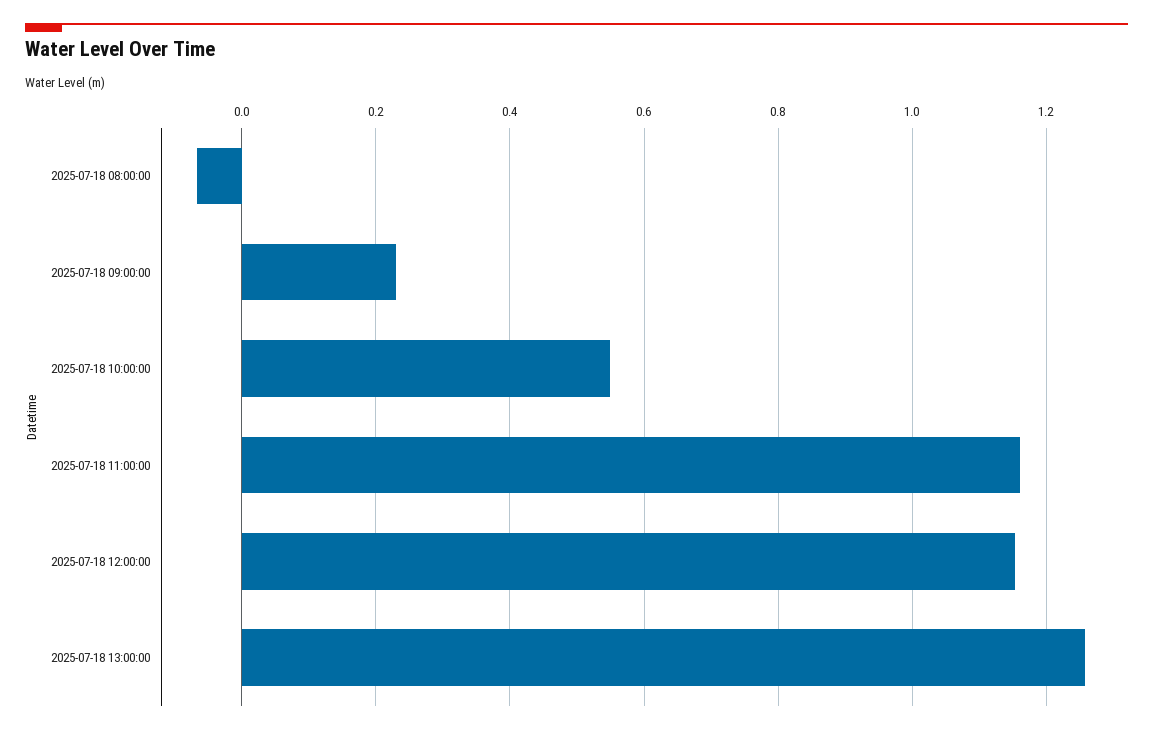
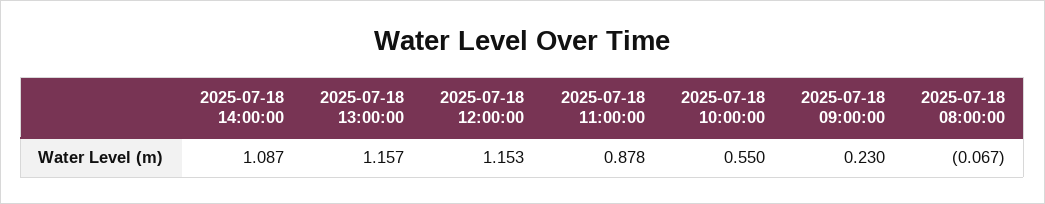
2025-07-18 11:00:00: 1.16 -> 0.878
2025-07-18 13:00:00: 1.26 -> 1.157
2025-07-18 14:00:00: none -> 1.087

